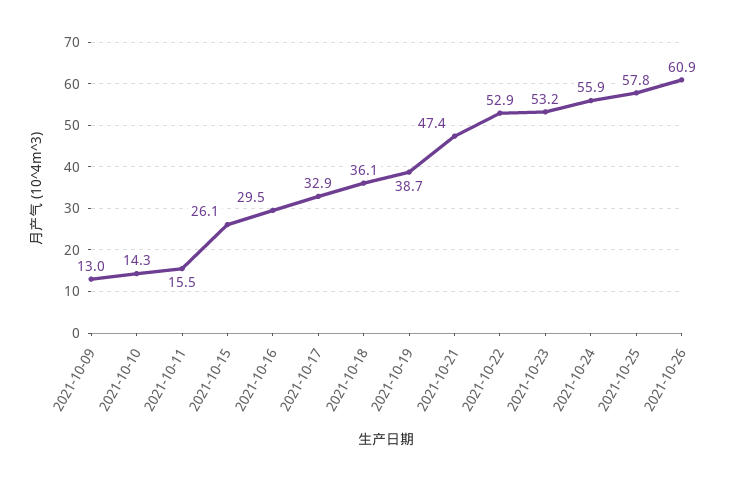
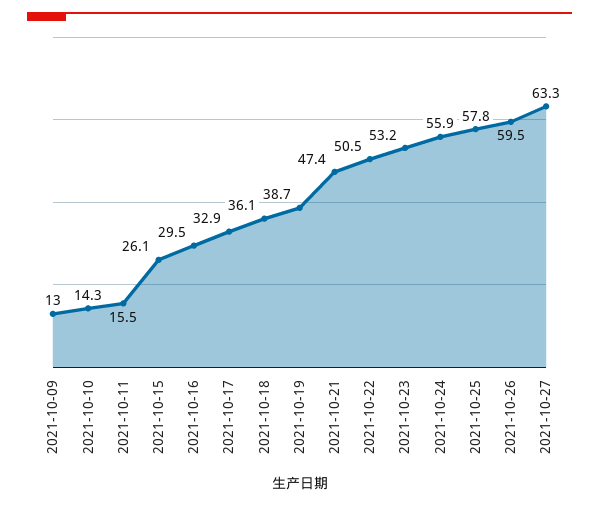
2021-10-22: 52.9 -> 50.5
2021-10-26: 60.9 -> 59.5
2021-10-27: none -> 63.3

